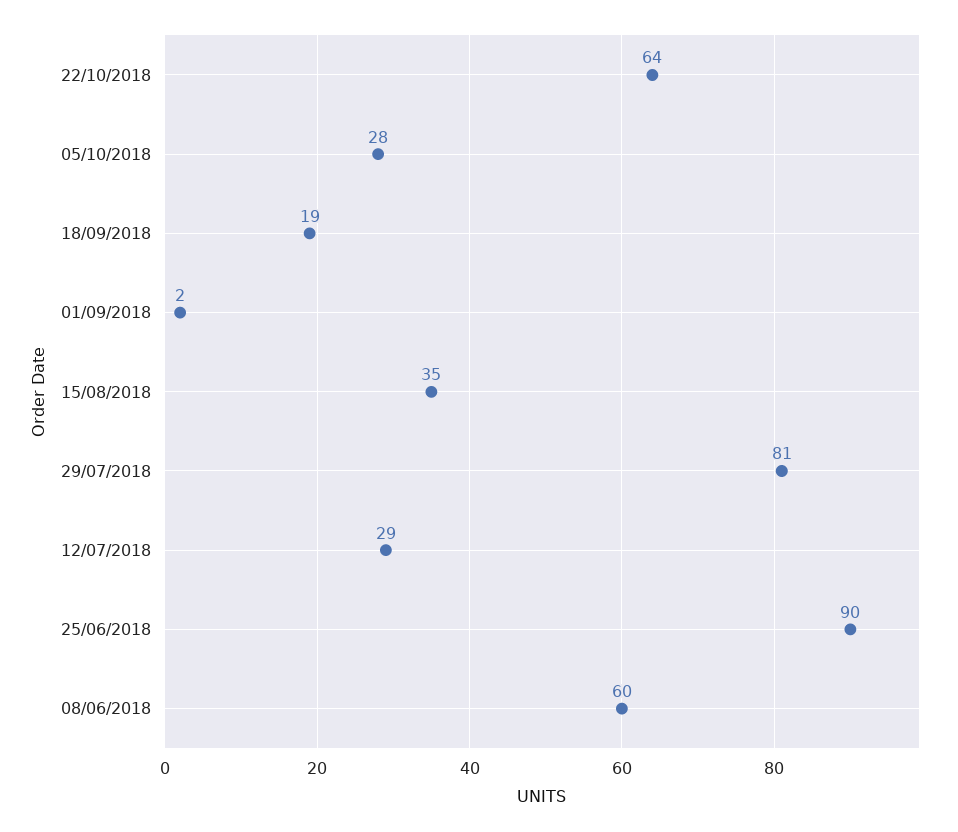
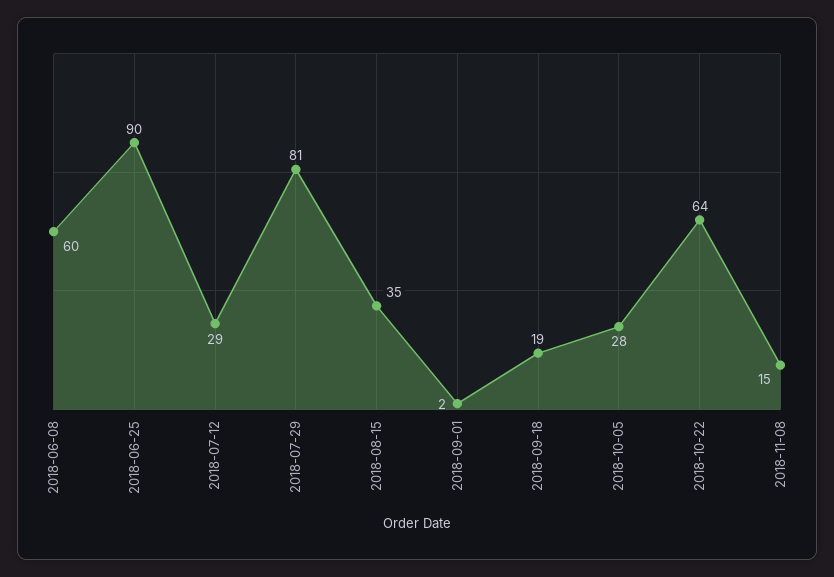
2018-11-08: none -> 15

